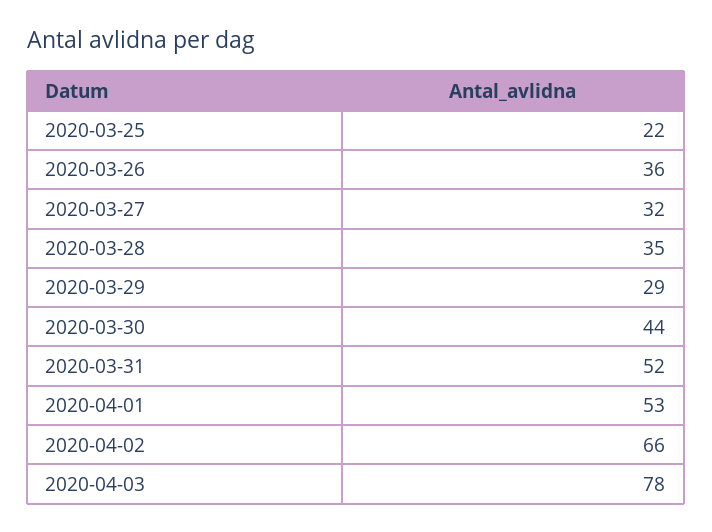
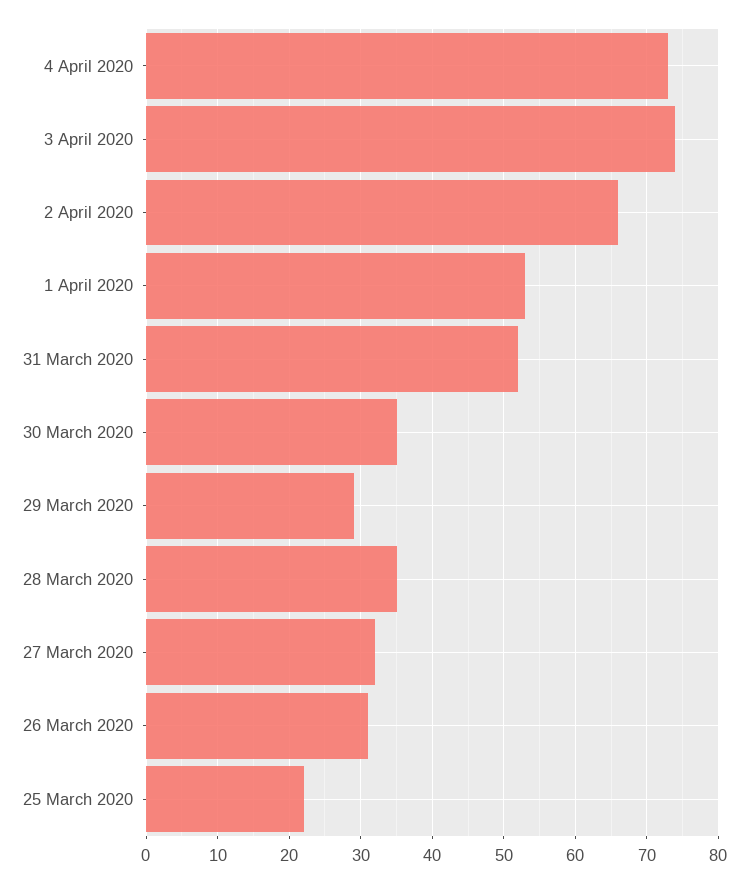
2020-03-26: 36 -> 31
2020-03-30: 44 -> 35
2020-04-03: 78 -> 74
4 April 2020: none -> 73

